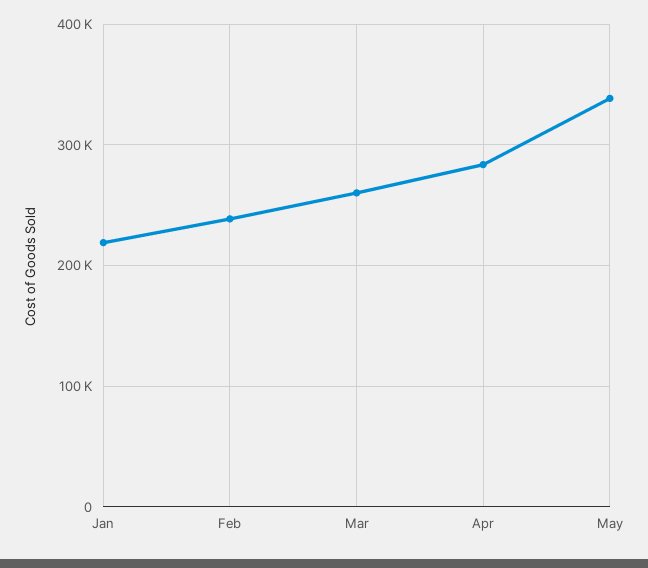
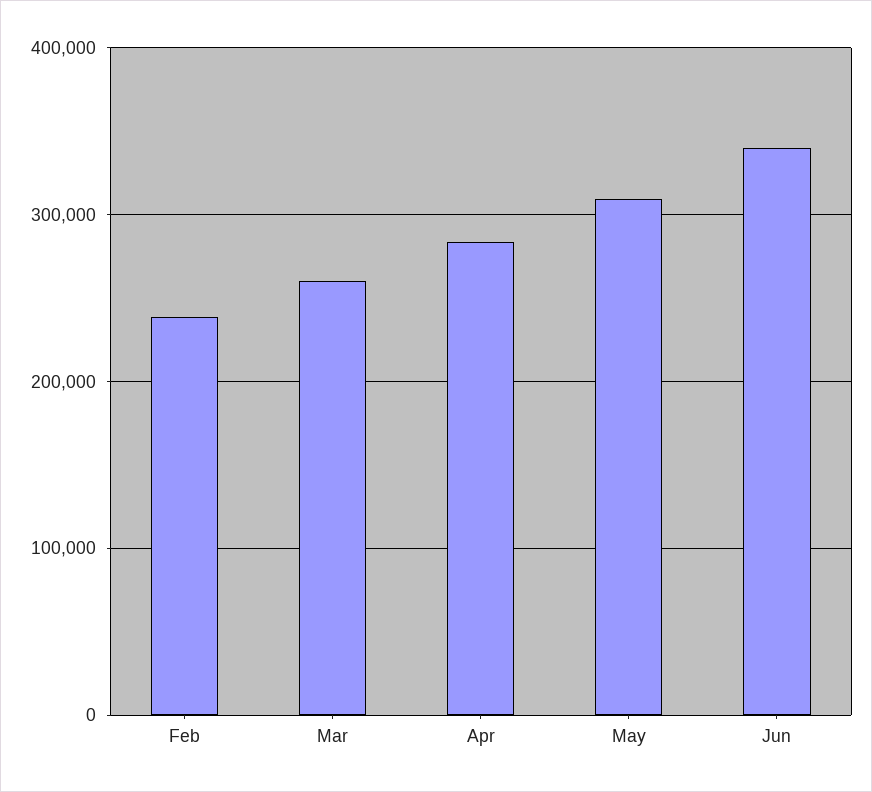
Jan: 220000 -> none
May: 340000 -> 310000
Jun: none -> 340000

